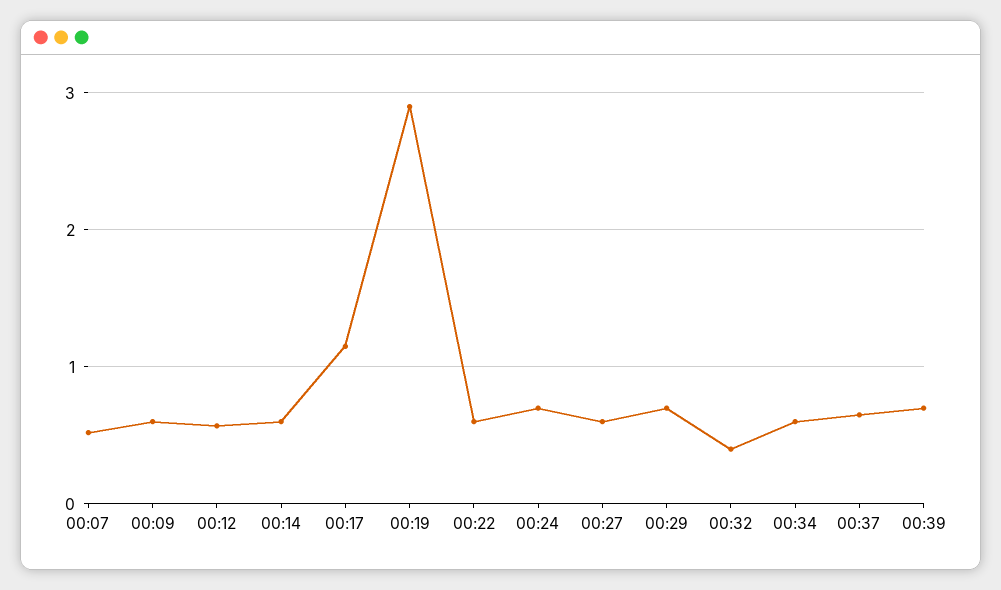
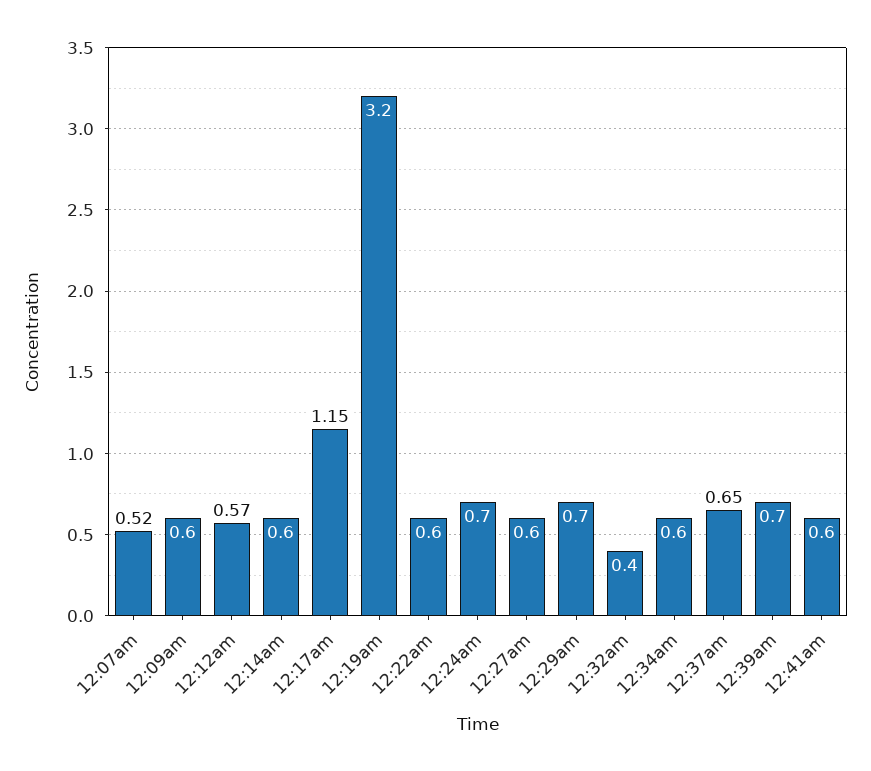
00:19: 2.9 -> 3.2
12:41am: none -> 0.6

